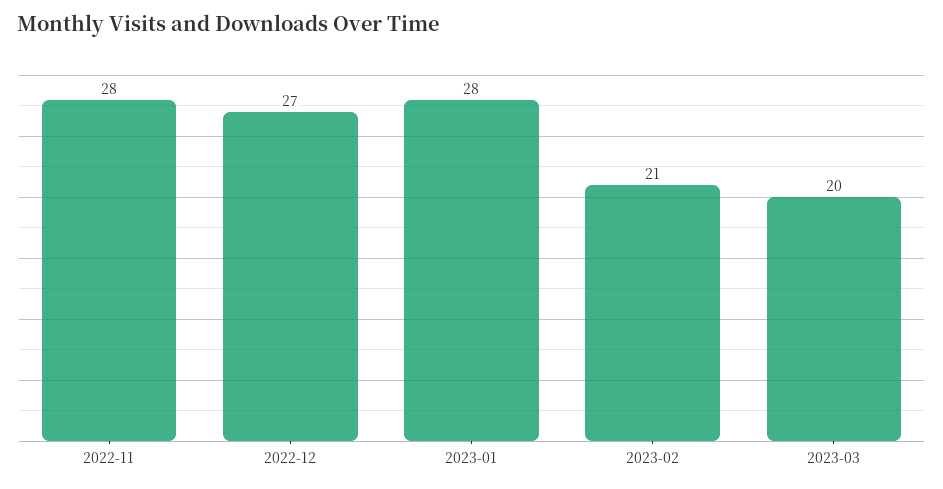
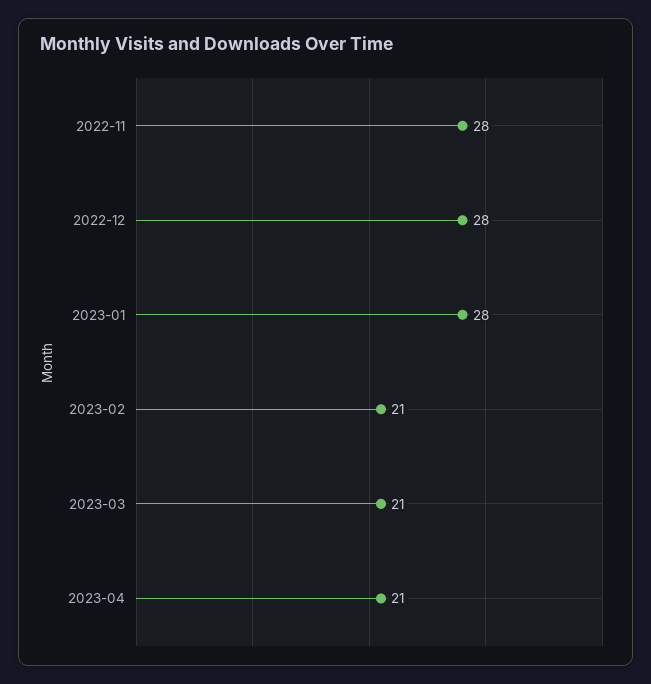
2022-12: 27 -> 28
2023-03: 20 -> 21
2023-04: none -> 21

